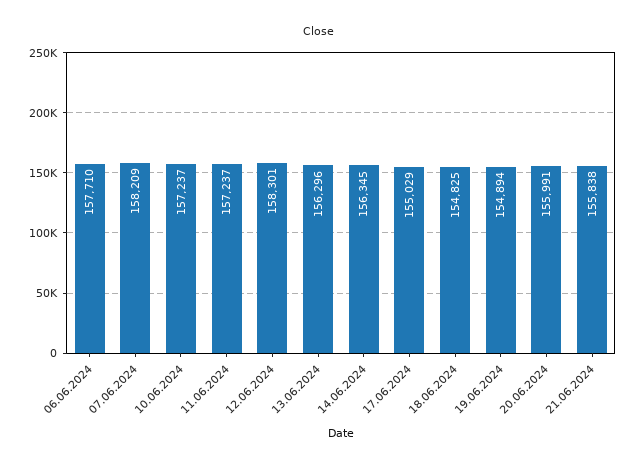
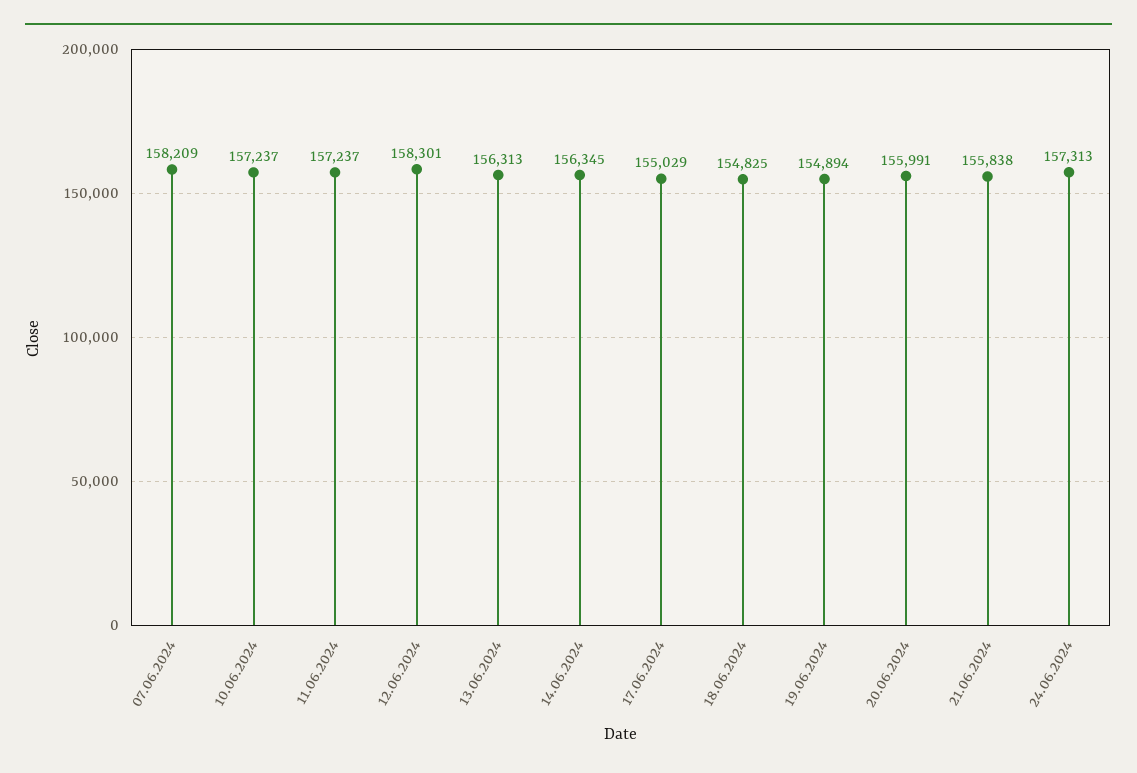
06.06.2024: 157710 -> none
13.06.2024: 156296 -> 156313
24.06.2024: none -> 157313

